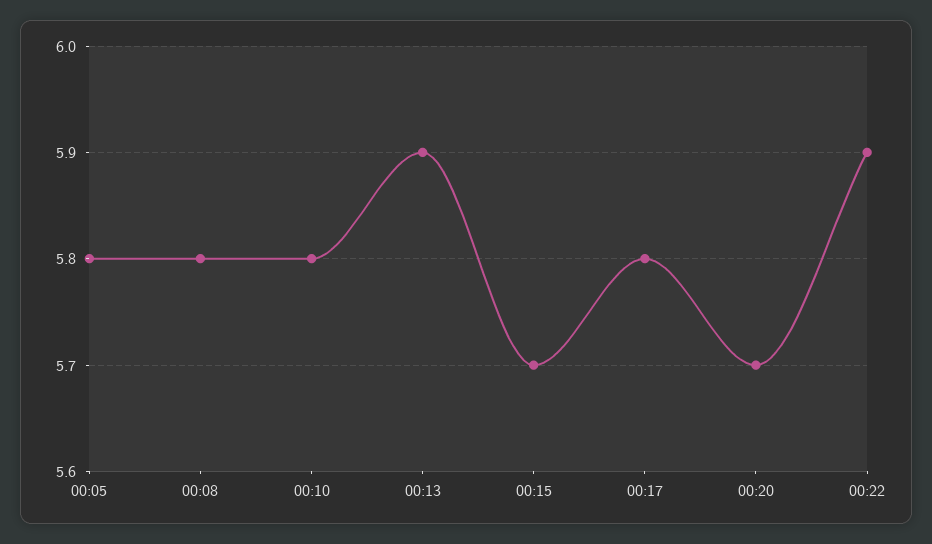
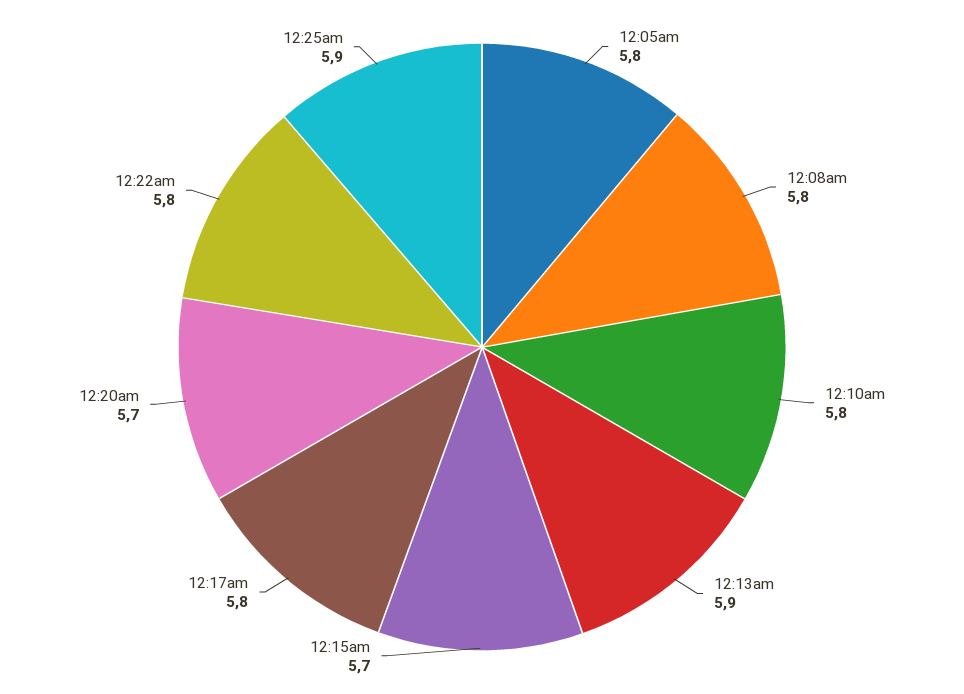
00:22: 5.9 -> 5.8
12:25am: none -> 5.9

